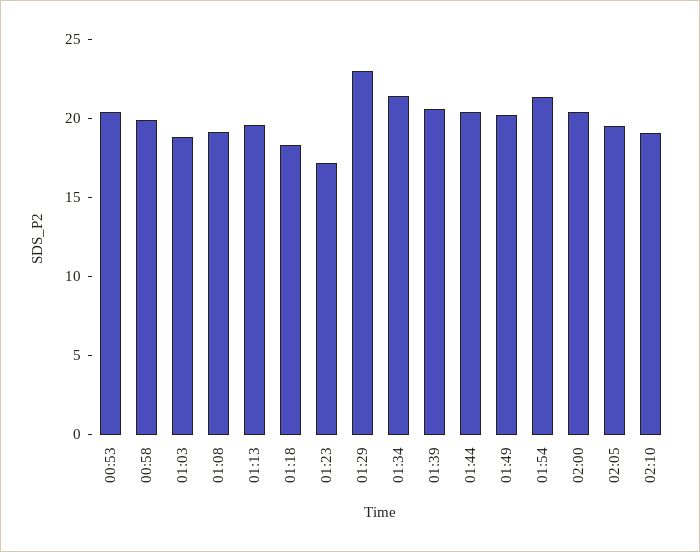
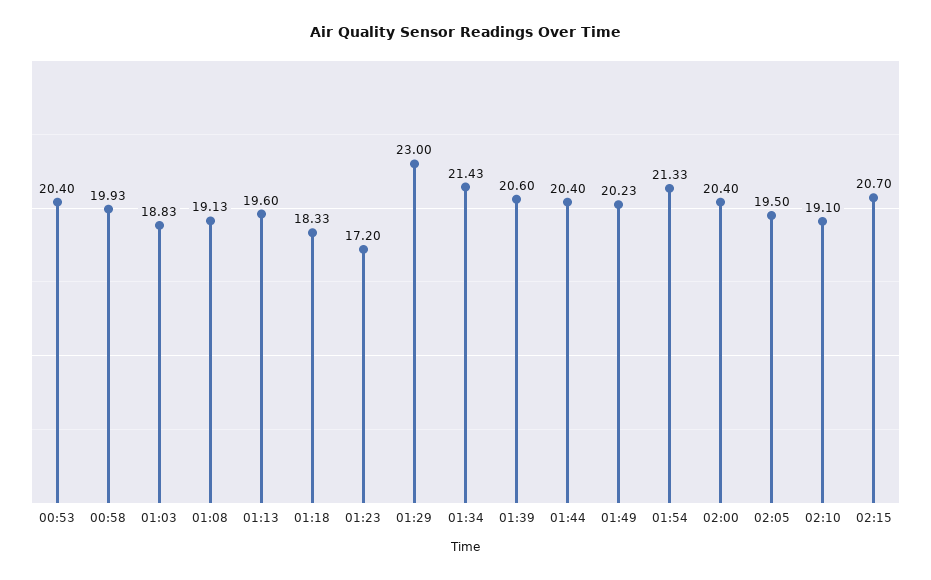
02:15: none -> 20.7

